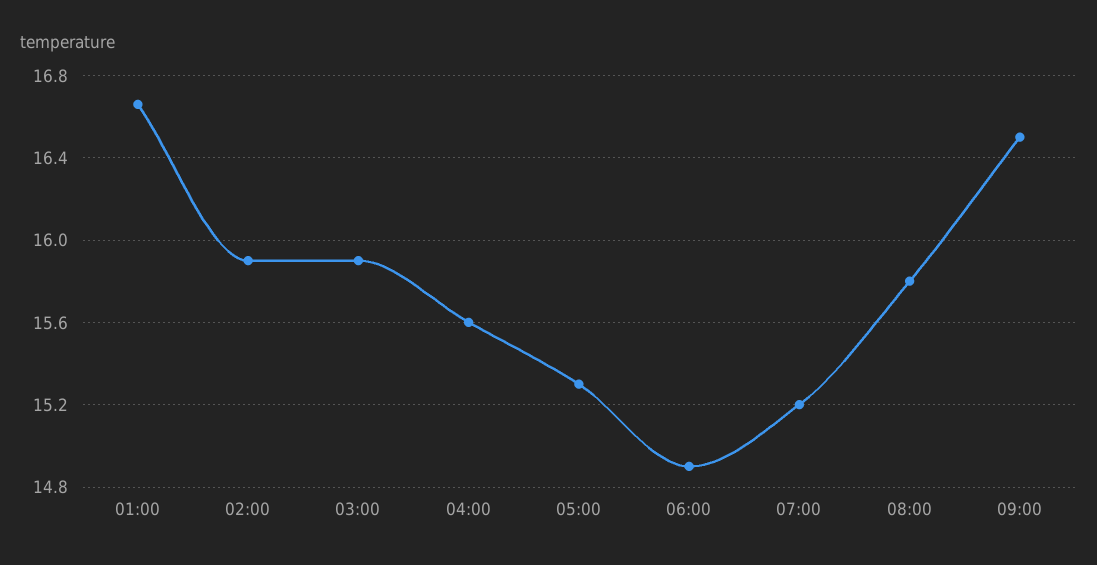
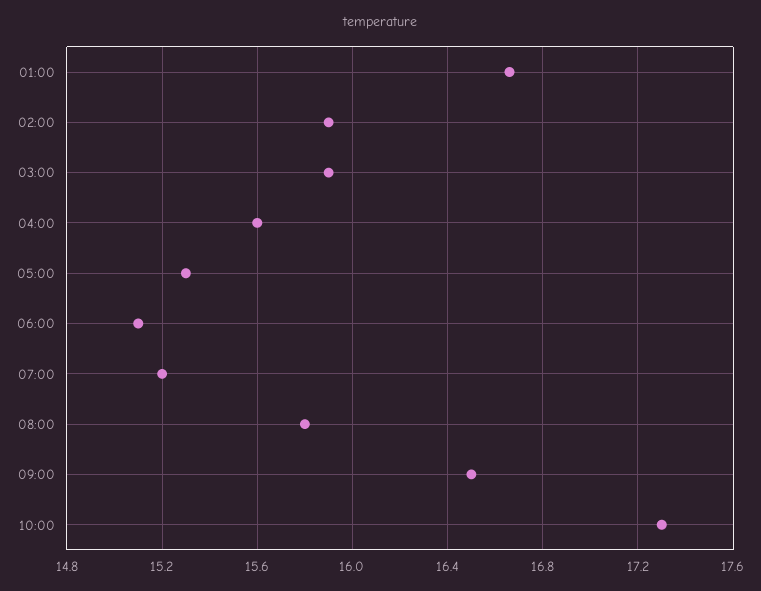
06:00: 14.9 -> 15.1
10:00: none -> 17.3

